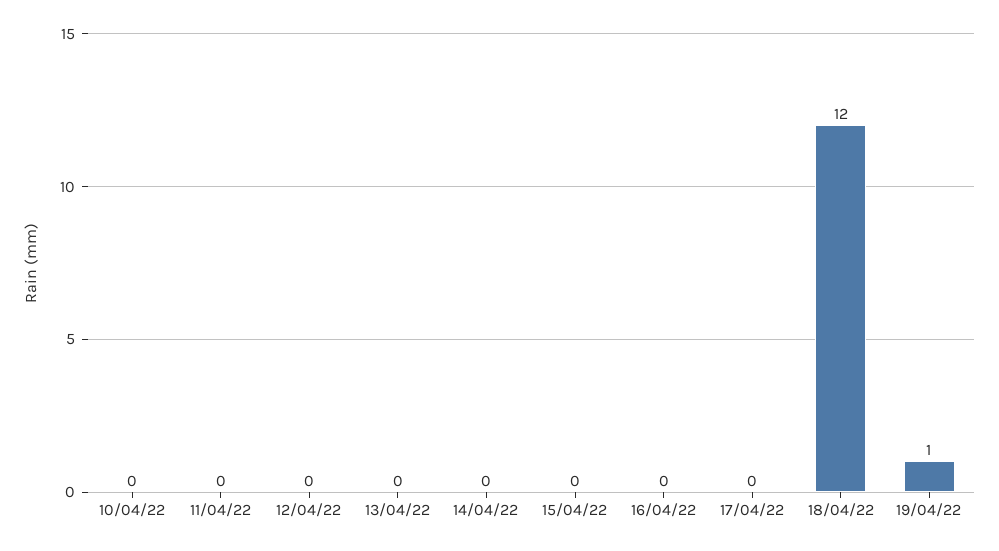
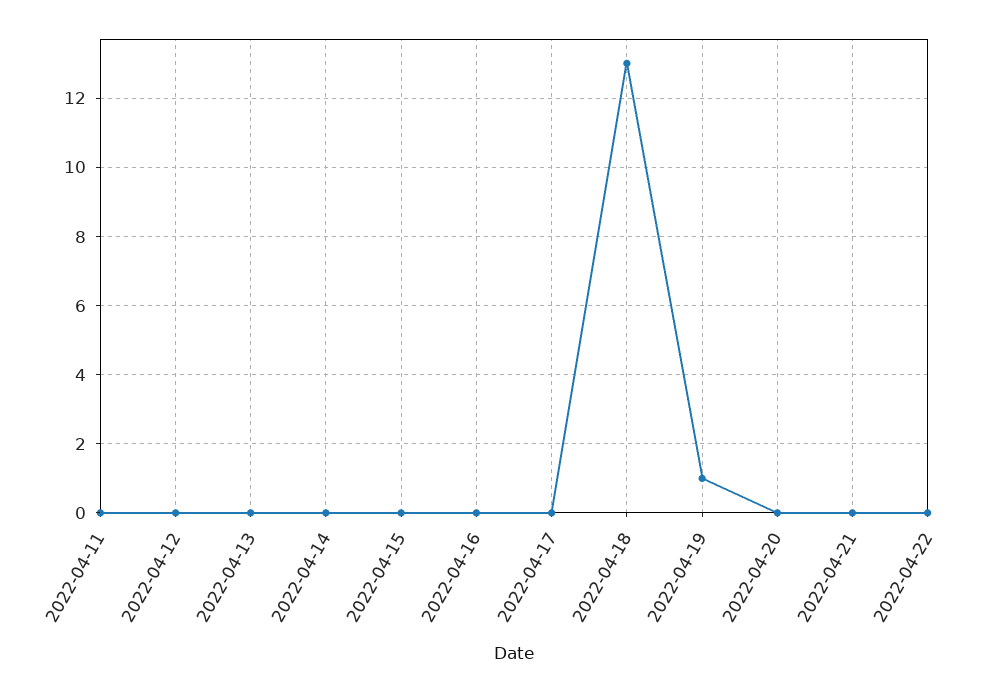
10/04/22: 0 -> none
18/04/22: 12 -> 13
2022-04-20: none -> 0
2022-04-21: none -> 0
2022-04-22: none -> 0

